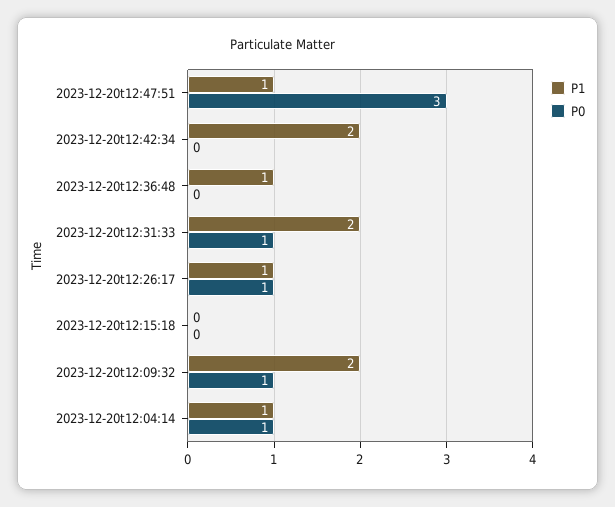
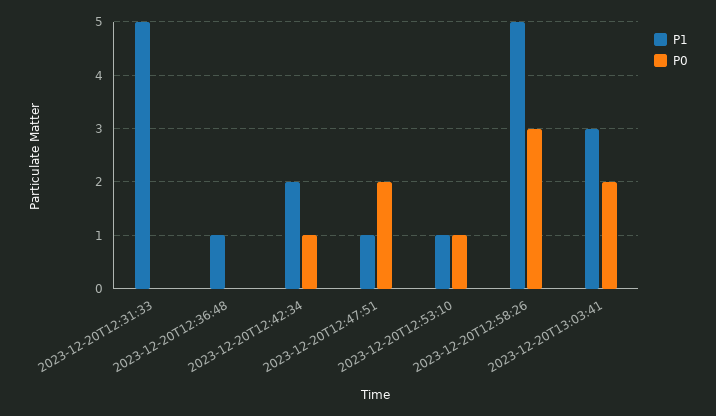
P0, 2023-12-20t12:47:51: 3 -> 2
P0, 2023-12-20t12:42:34: 0 -> 1
P1, 2023-12-20t12:31:33: 2 -> 5
P0, 2023-12-20t12:31:33: 1 -> 0
P1, 2023-12-20t12:26:17: 1 -> none
P0, 2023-12-20t12:26:17: 1 -> none
P1, 2023-12-20t12:15:18: 0 -> none
P0, 2023-12-20t12:15:18: 0 -> none
P1, 2023-12-20t12:09:32: 2 -> none
P0, 2023-12-20t12:09:32: 1 -> none
P1, 2023-12-20t12:04:14: 1 -> none
P0, 2023-12-20t12:04:14: 1 -> none
P1, 2023-12-20T12:53:10: none -> 1
P0, 2023-12-20T12:53:10: none -> 1
P1, 2023-12-20T12:58:26: none -> 5
P0, 2023-12-20T12:58:26: none -> 3
P1, 2023-12-20T13:03:41: none -> 3
P0, 2023-12-20T13:03:41: none -> 2

